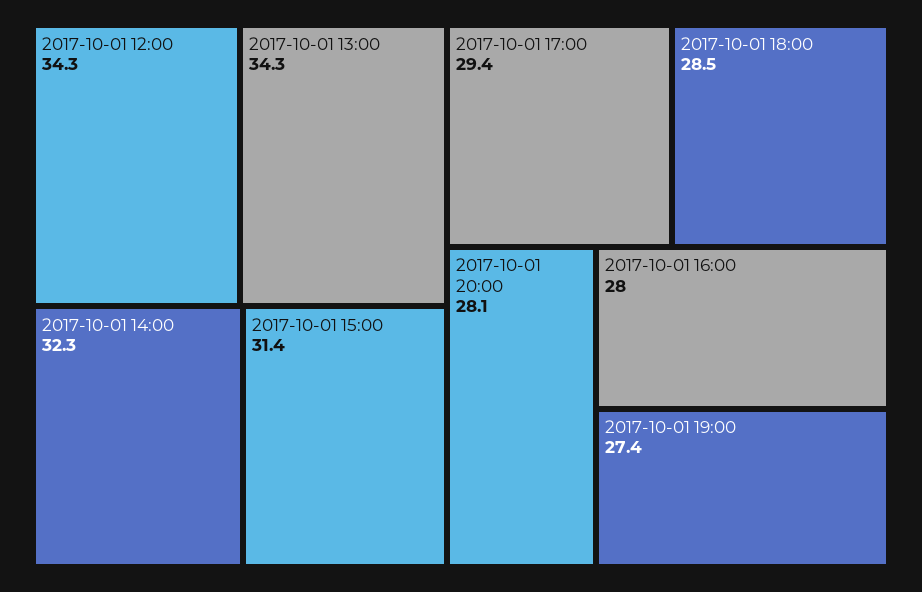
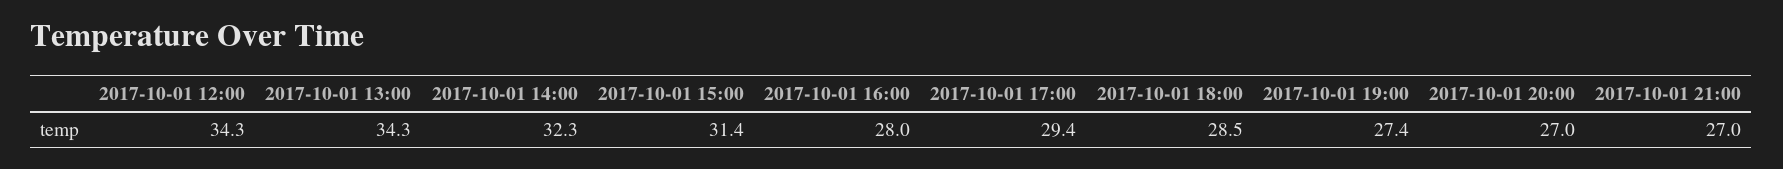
2017-10-01 20:00: 28.1 -> 27
2017-10-01 21:00: none -> 27

